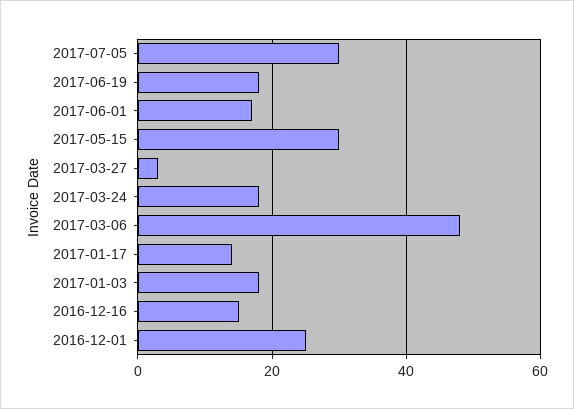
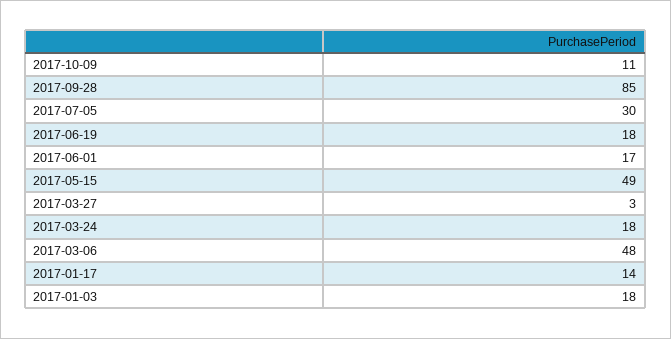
2017-05-15: 30 -> 49
2016-12-16: 15 -> none
2016-12-01: 25 -> none
2017-10-09: none -> 11
2017-09-28: none -> 85

